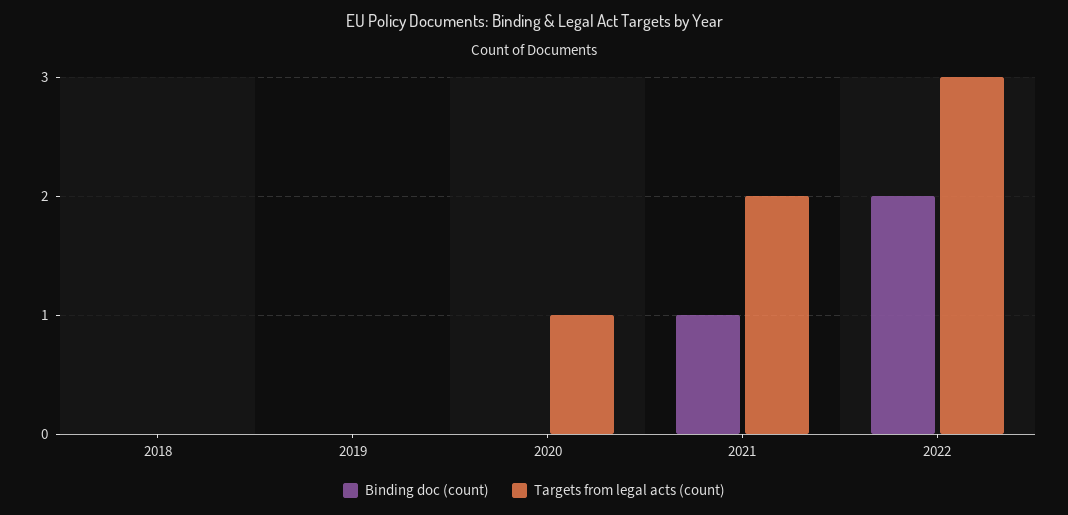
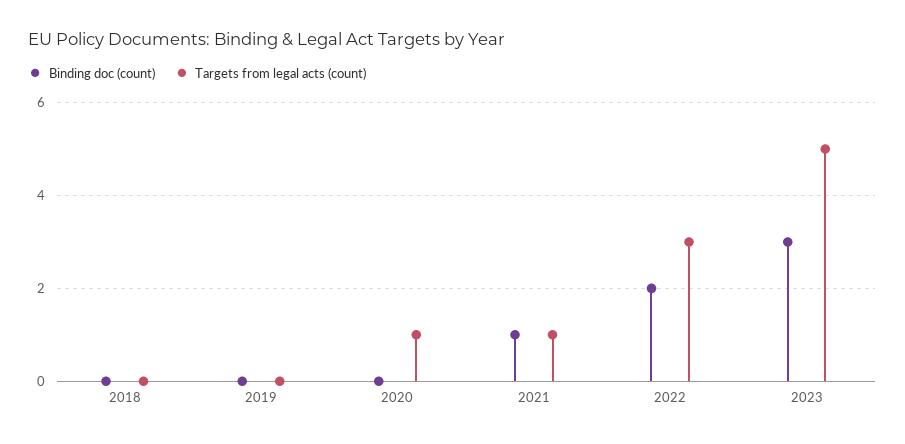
Targets from legal acts (count), 2021: 2 -> 1
Binding doc (count), 2023: none -> 3
Targets from legal acts (count), 2023: none -> 5

